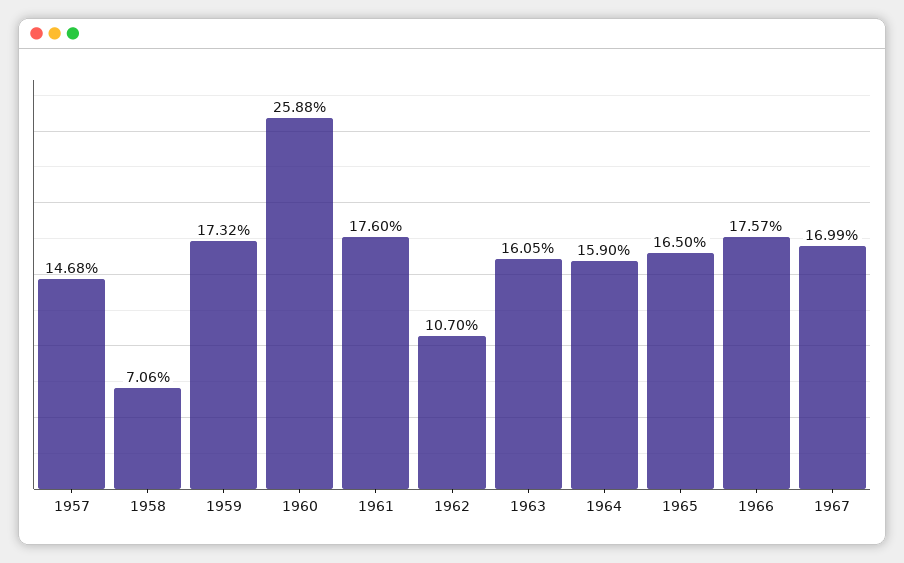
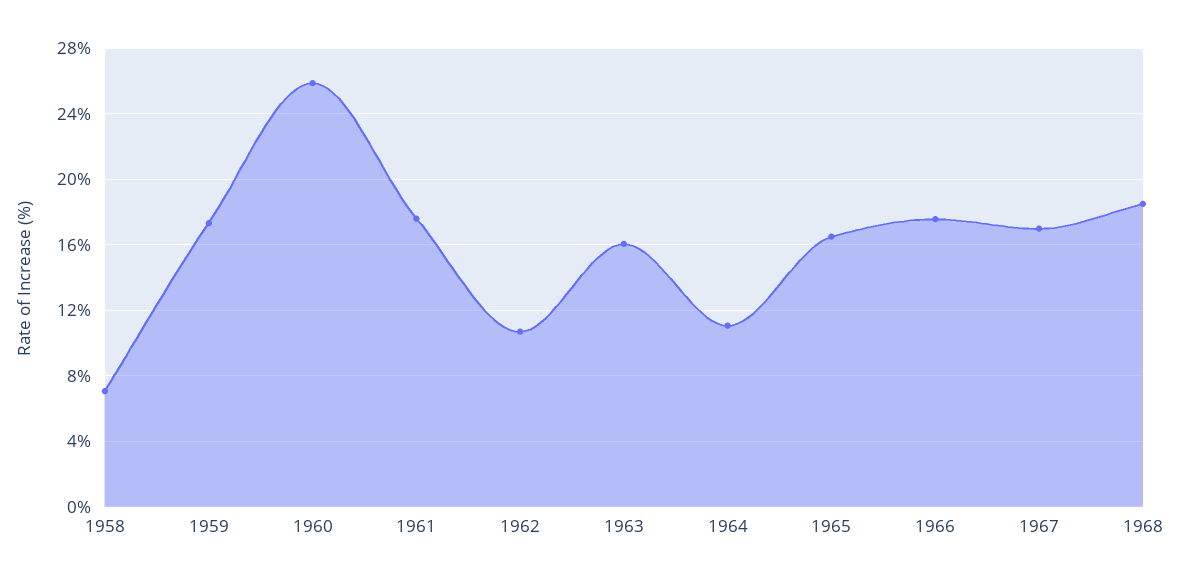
1957: 14.68 -> none
1964: 15.9 -> 11
1968: none -> 18.5

